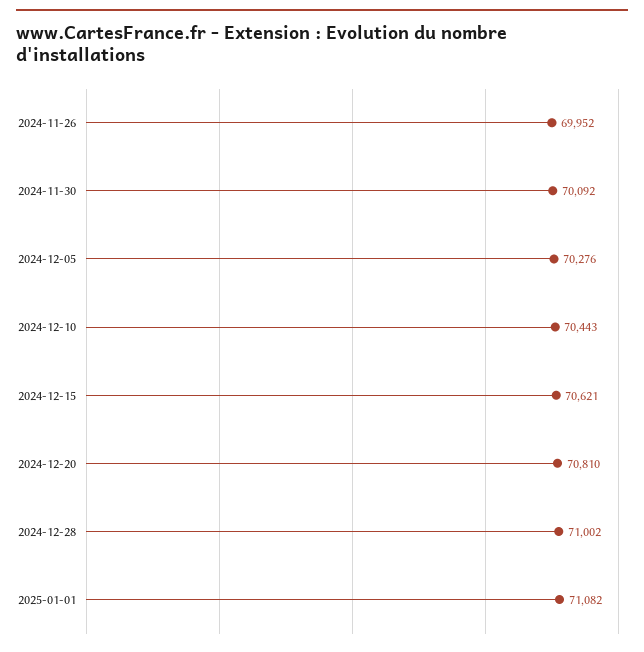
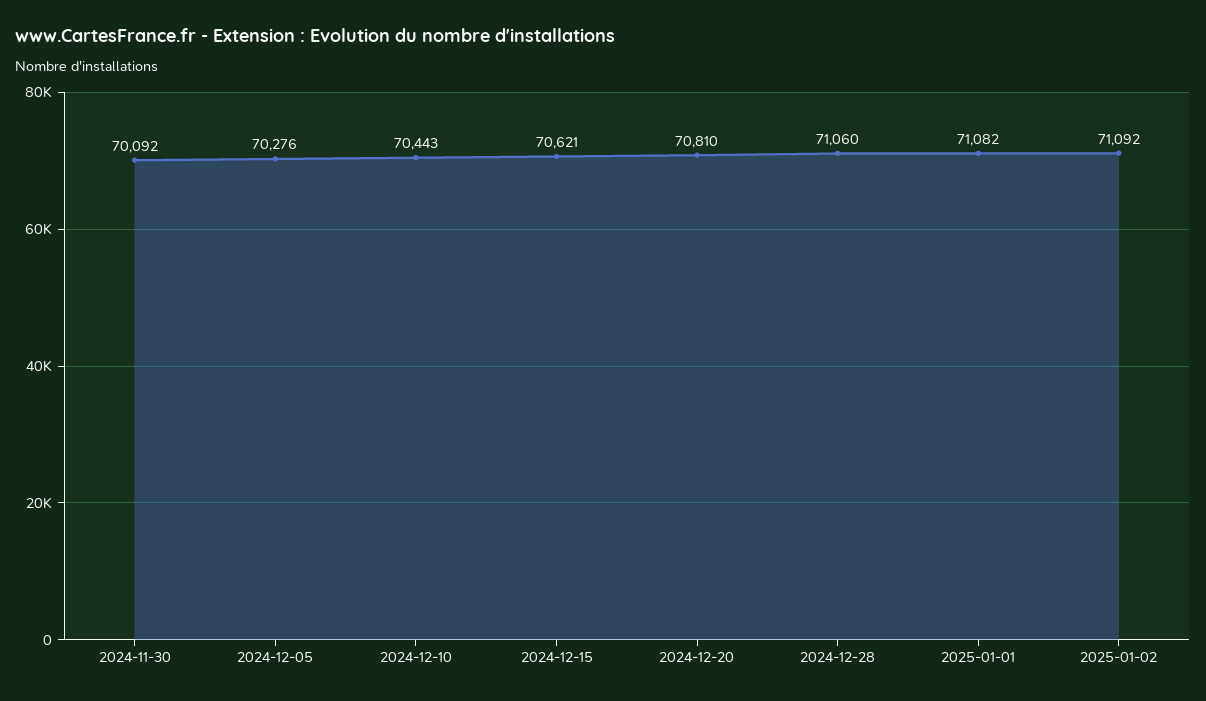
2024-11-26: 69952 -> none
2024-12-28: 71002 -> 71060
2025-01-02: none -> 71092

